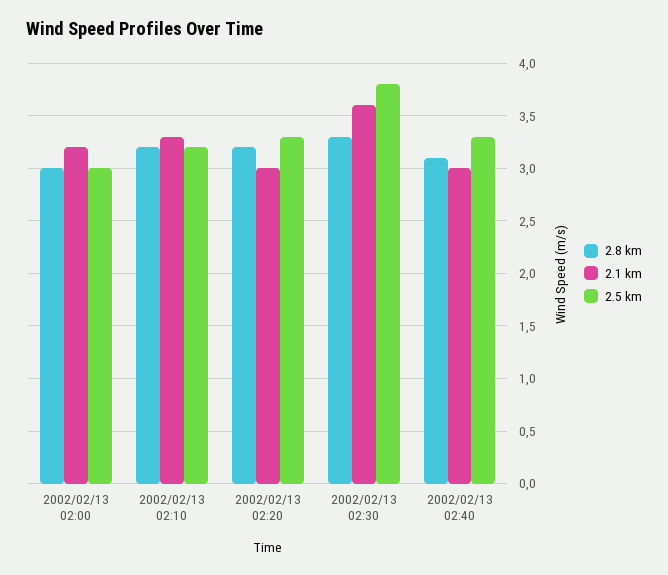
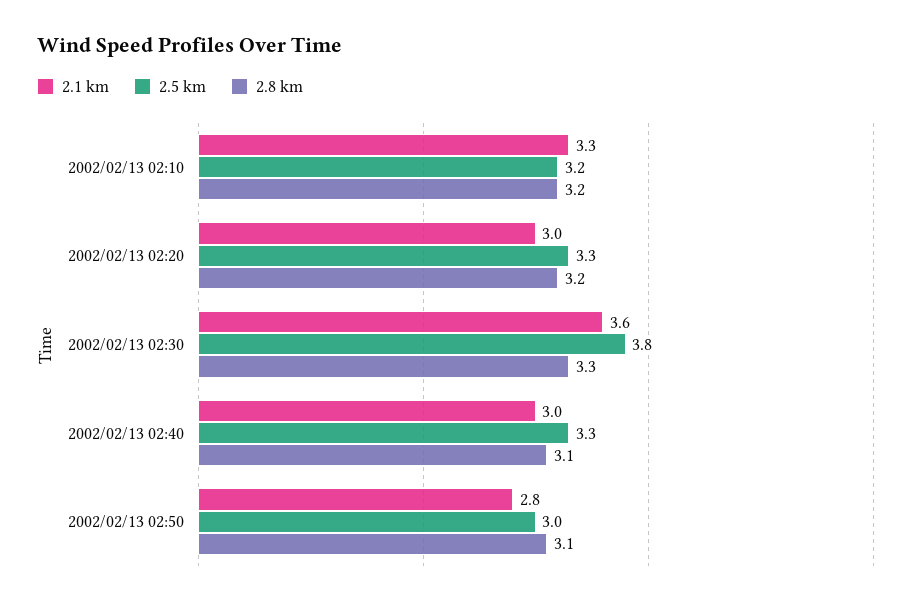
2.8 km, 2002/02/13 02:00: 3 -> none
2.1 km, 2002/02/13 02:00: 3.2 -> none
2.5 km, 2002/02/13 02:00: 3 -> none
2.1 km, 2002/02/13 02:50: none -> 2.8
2.5 km, 2002/02/13 02:50: none -> 3
2.8 km, 2002/02/13 02:50: none -> 3.1

